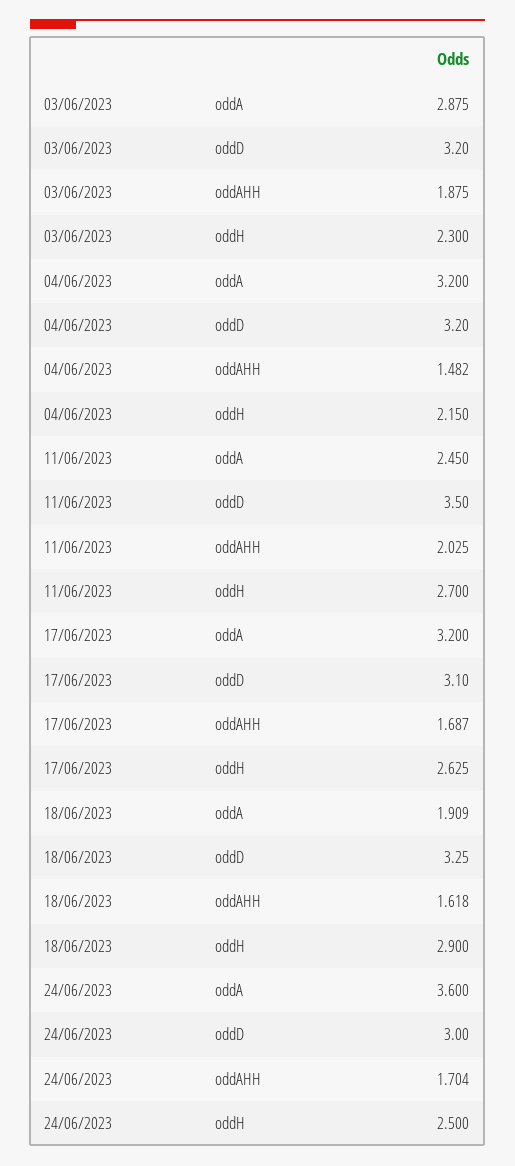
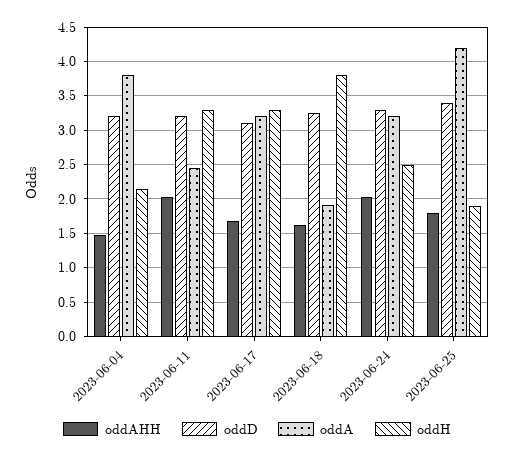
oddA, 03/06/2023: 2.875 -> none
oddD, 03/06/2023: 3.2 -> none
oddAHH, 03/06/2023: 1.875 -> none
oddH, 03/06/2023: 2.3 -> none
oddA, 04/06/2023: 3.2 -> 3.8
oddD, 11/06/2023: 3.5 -> 3.2
oddH, 11/06/2023: 2.7 -> 3.3
oddH, 17/06/2023: 2.625 -> 3.3
oddH, 18/06/2023: 2.9 -> 3.8
oddA, 24/06/2023: 3.6 -> 3.2
oddD, 24/06/2023: 3 -> 3.3
oddAHH, 24/06/2023: 1.704 -> 2
oddAHH, 2023-06-25: none -> 1.8
oddD, 2023-06-25: none -> 3.4
oddA, 2023-06-25: none -> 4.2
oddH, 2023-06-25: none -> 1.9

